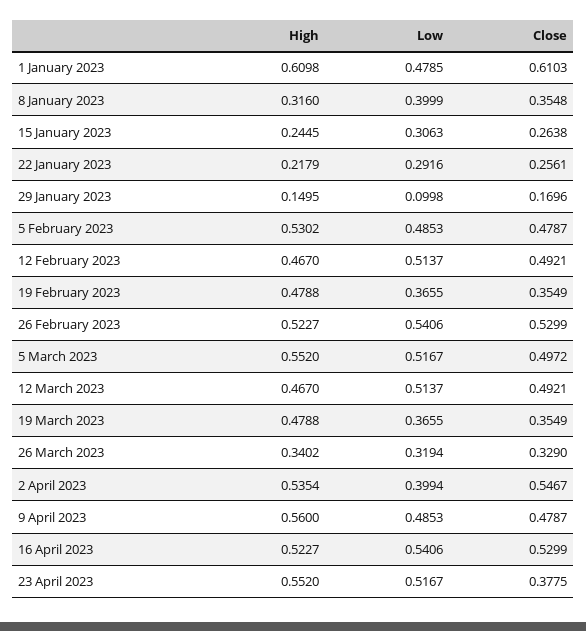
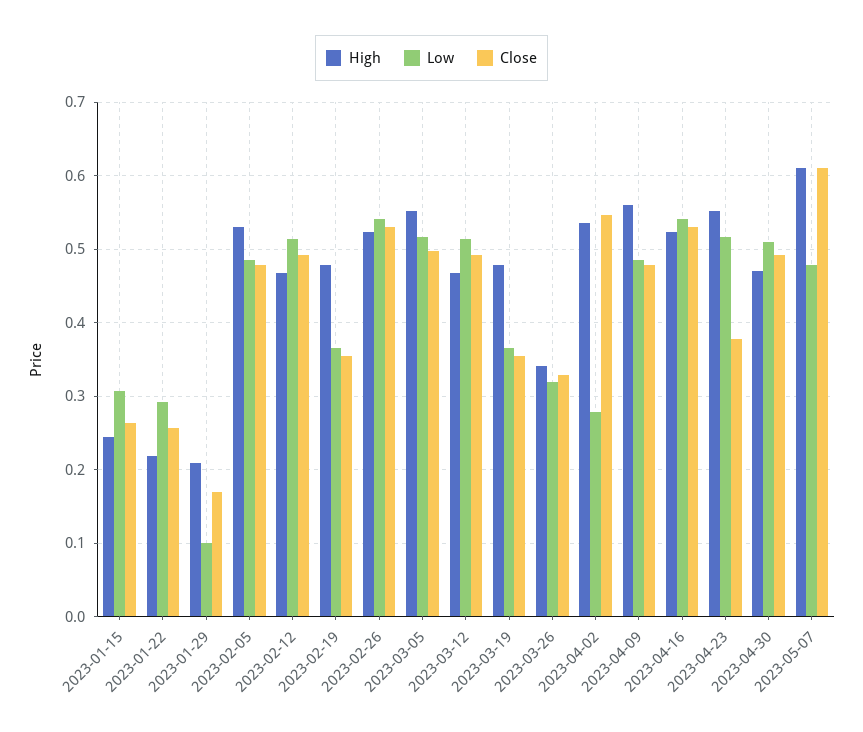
High, 1 January 2023: 0.6098 -> none
Low, 1 January 2023: 0.4785 -> none
Close, 1 January 2023: 0.6103 -> none
High, 8 January 2023: 0.316 -> none
Low, 8 January 2023: 0.3999 -> none
Close, 8 January 2023: 0.3548 -> none
High, 29 January 2023: 0.1495 -> 0.21
Low, 2 April 2023: 0.3994 -> 0.28
High, 2023-04-30: none -> 0.47
Low, 2023-04-30: none -> 0.51
Close, 2023-04-30: none -> 0.49
High, 2023-05-07: none -> 0.61
Low, 2023-05-07: none -> 0.48
Close, 2023-05-07: none -> 0.61

